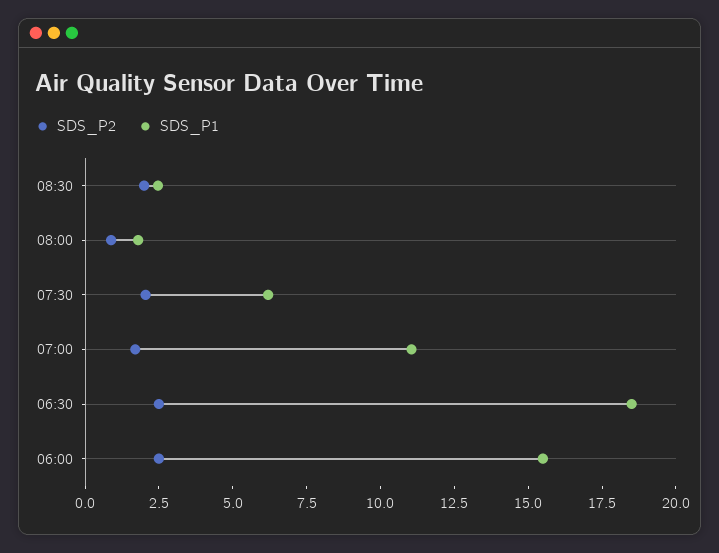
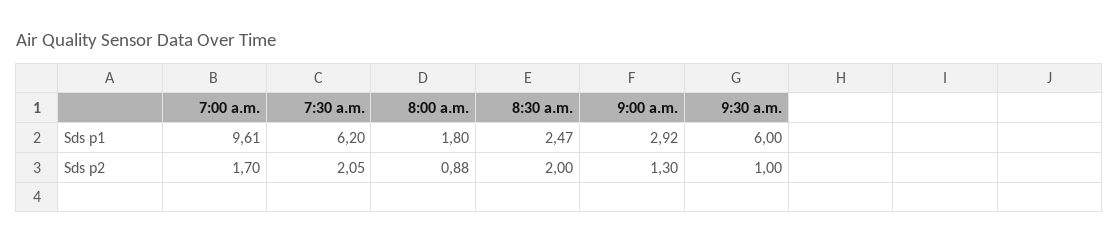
SDS_P1, 07:00: 11 -> 9.61
SDS_P2, 06:30: 2.5 -> none
SDS_P1, 06:30: 18.5 -> none
SDS_P2, 06:00: 2.5 -> none
SDS_P1, 06:00: 15.5 -> none
SDS_P1, 9:00 a.m.: none -> 2.92
SDS_P1, 9:30 a.m.: none -> 6
SDS_P2, 9:00 a.m.: none -> 1.3
SDS_P2, 9:30 a.m.: none -> 1

